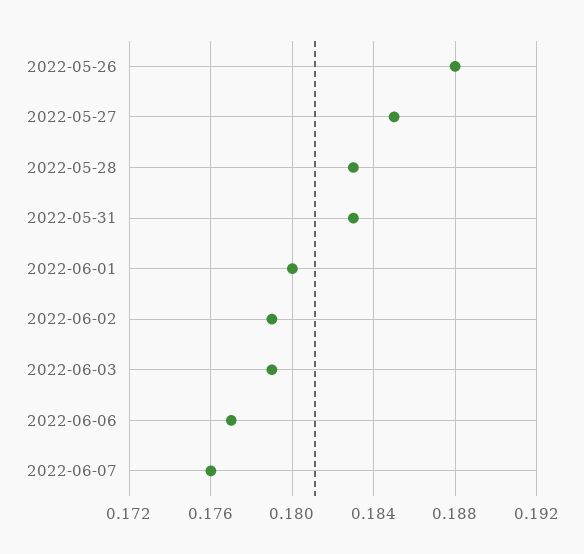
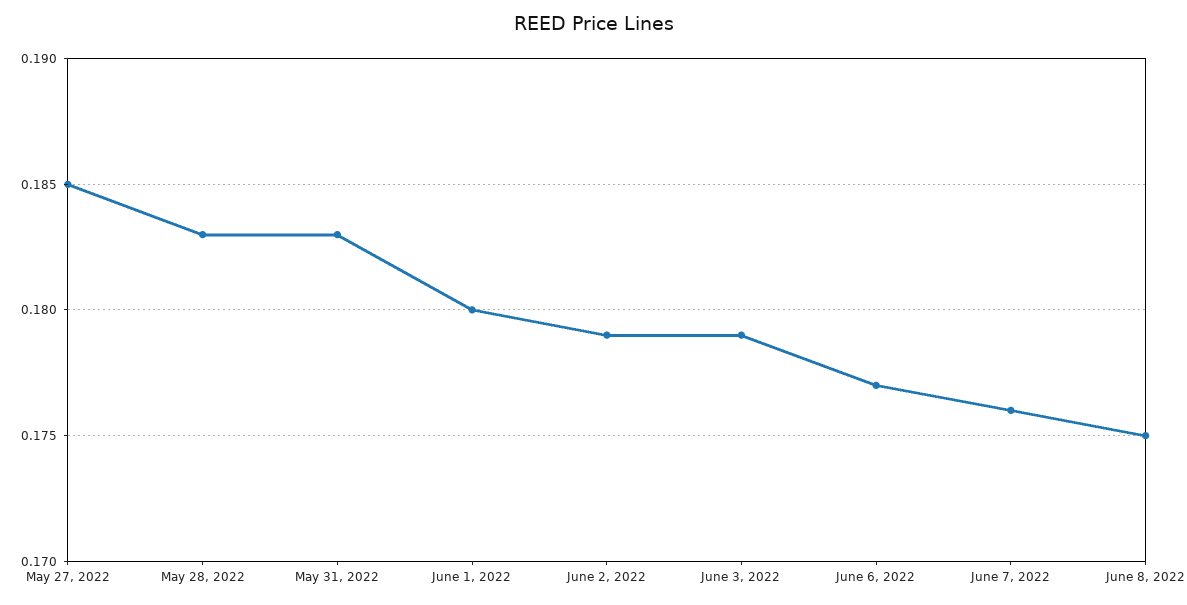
2022-05-26: 0.188 -> none
June 8, 2022: none -> 0.175

